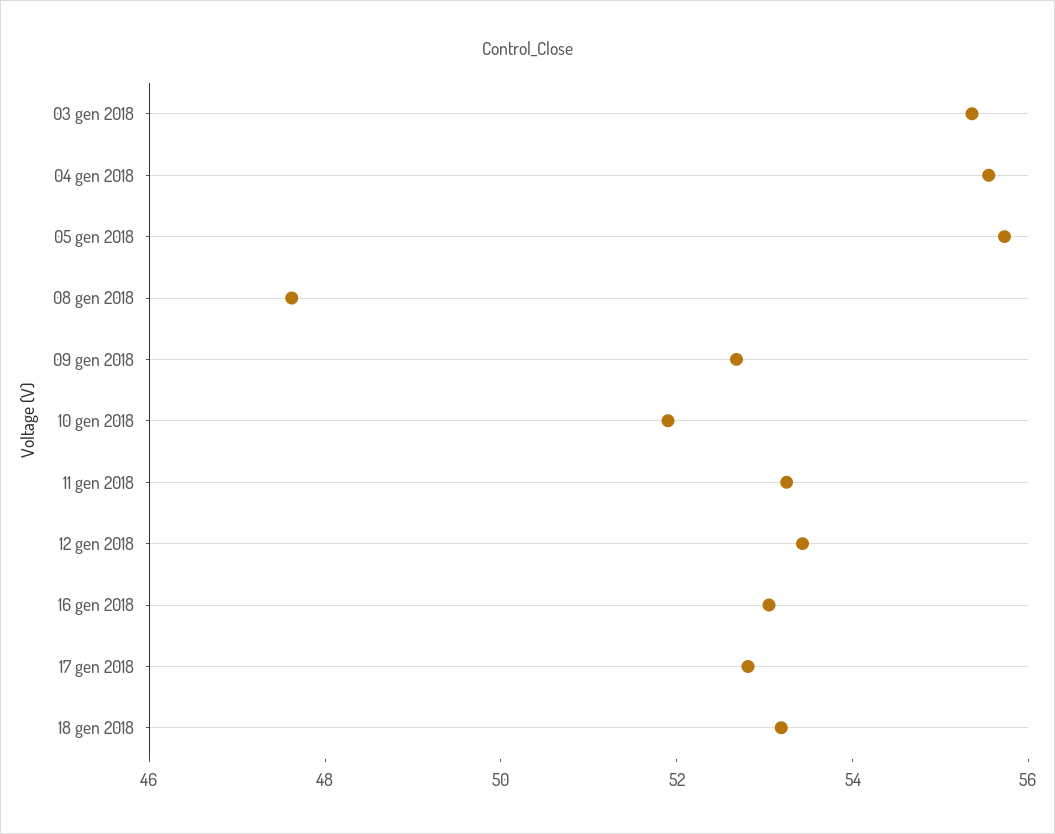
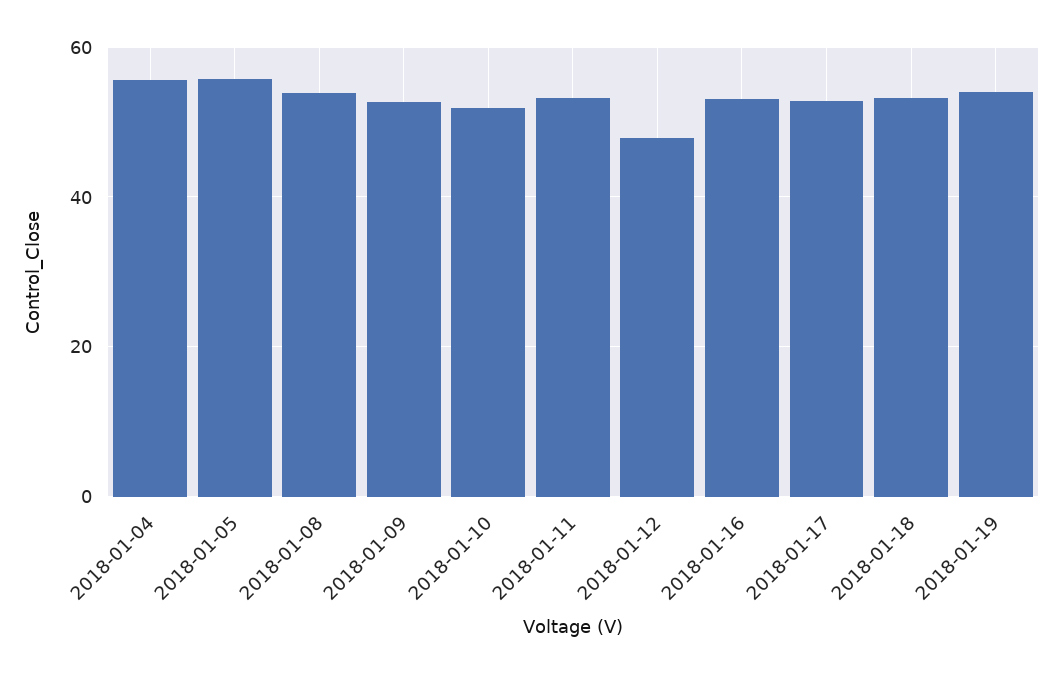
03 gen 2018: 55.5 -> none
08 gen 2018: 47.5 -> 54
12 gen 2018: 53.5 -> 48
2018-01-19: none -> 54

